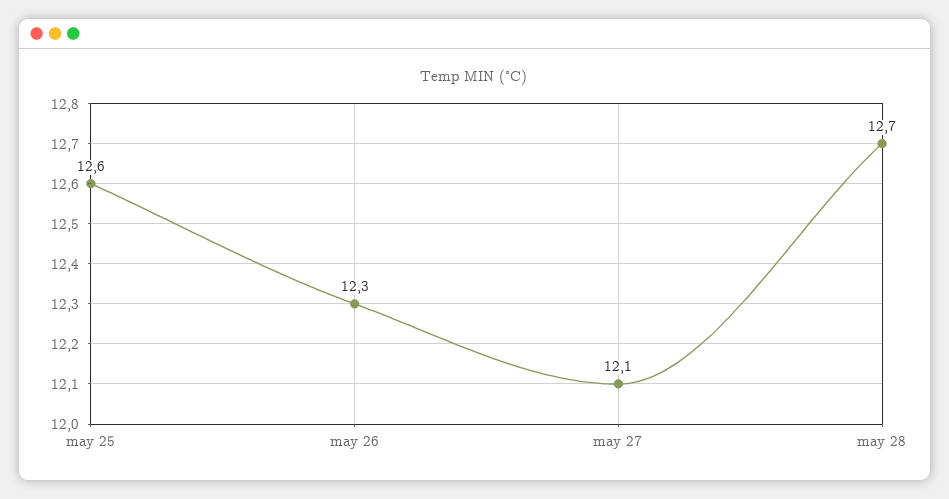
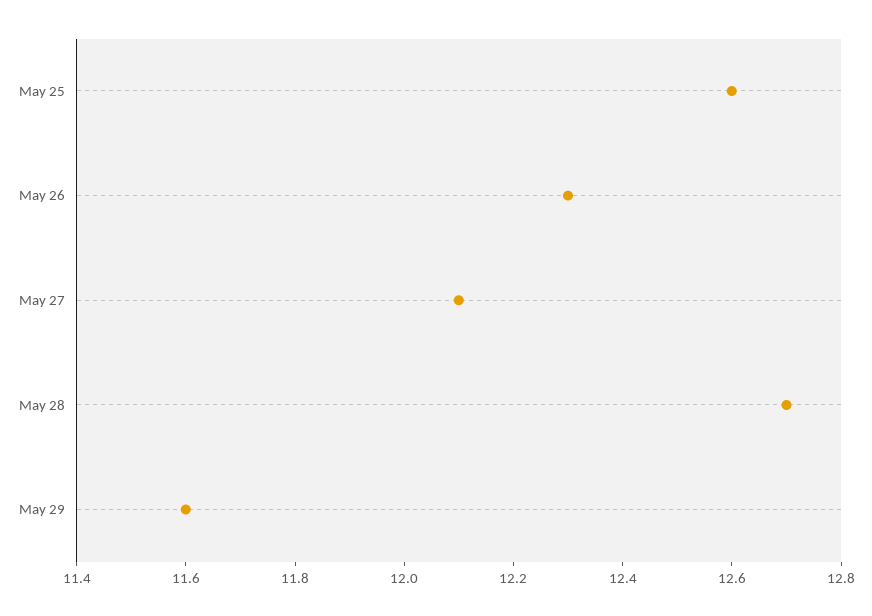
May 29: none -> 11.6

